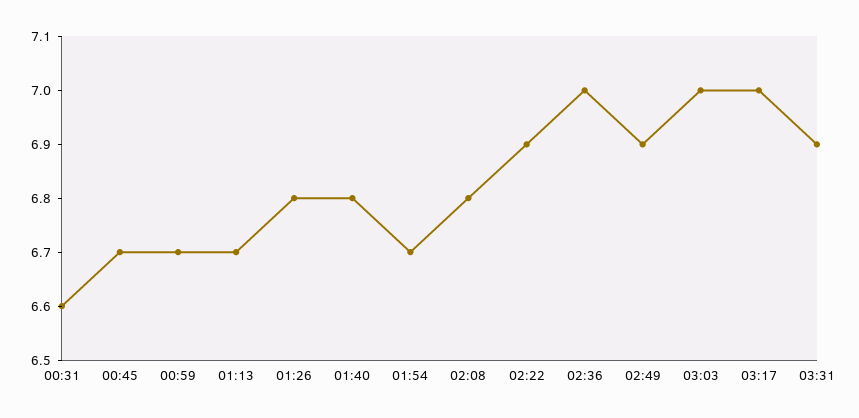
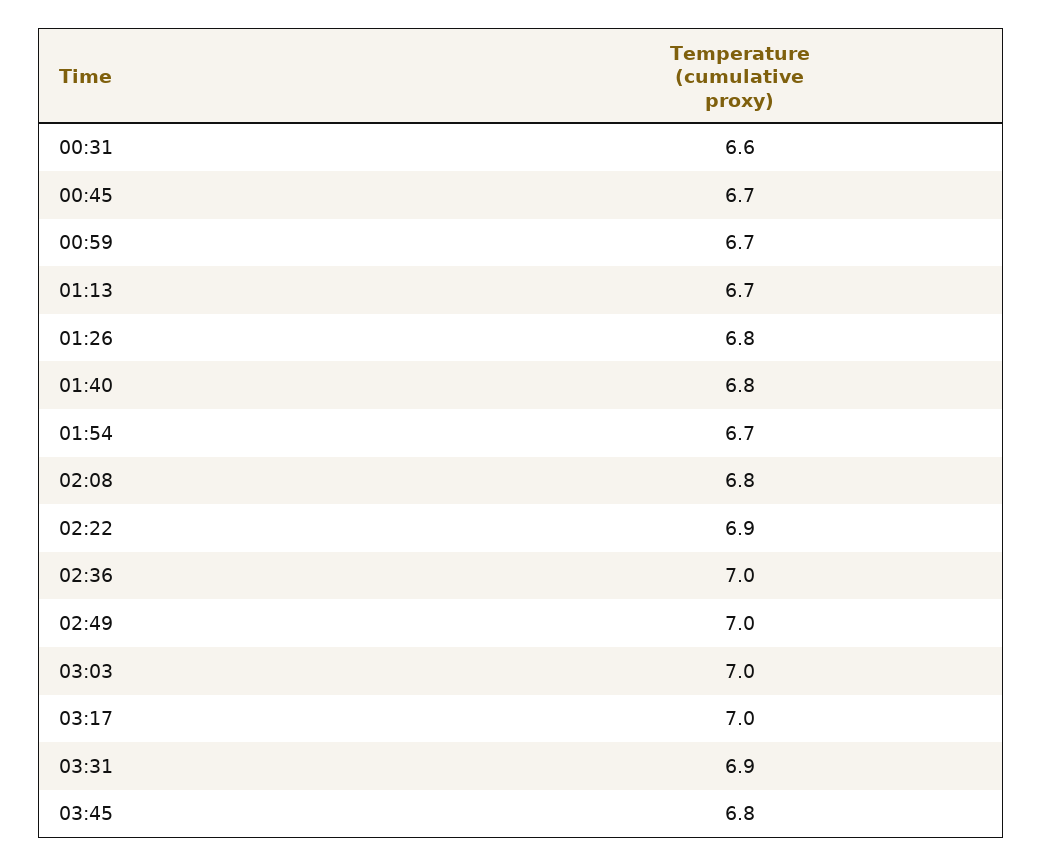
02:49: 6.9 -> 7
03:45: none -> 6.8

